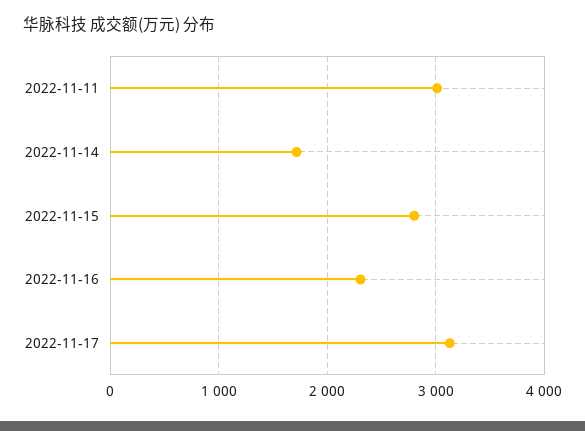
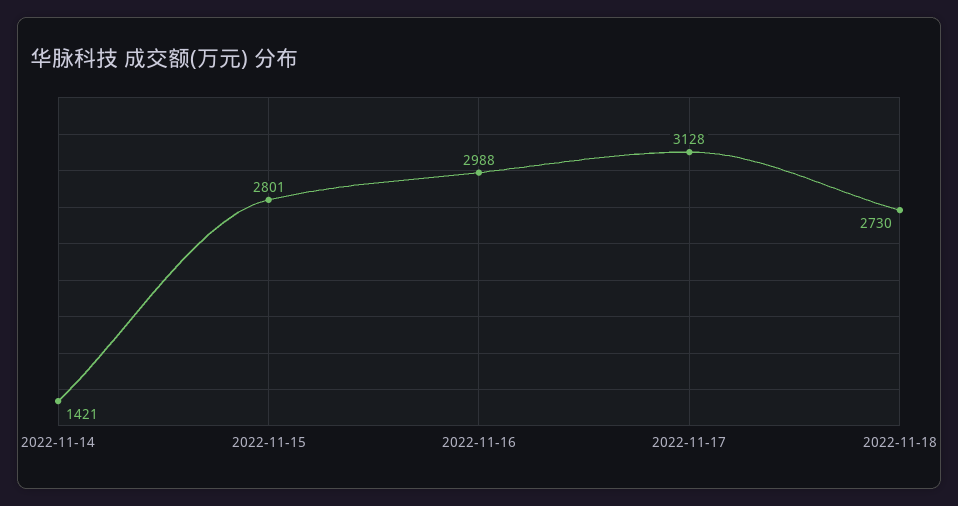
2022-11-11: 3000 -> none
2022-11-14: 1700 -> 1421
2022-11-16: 2300 -> 2988
2022-11-18: none -> 2730

